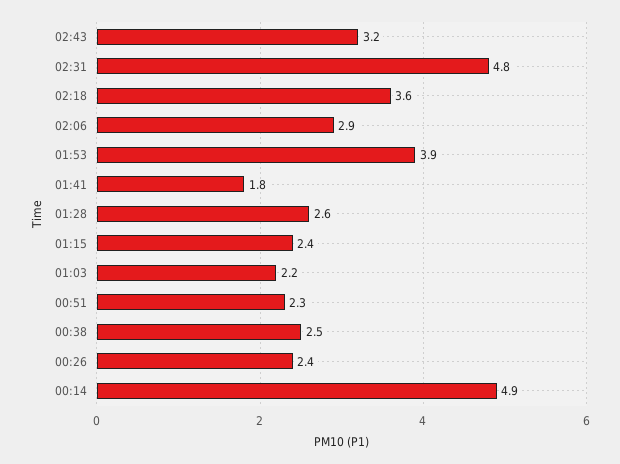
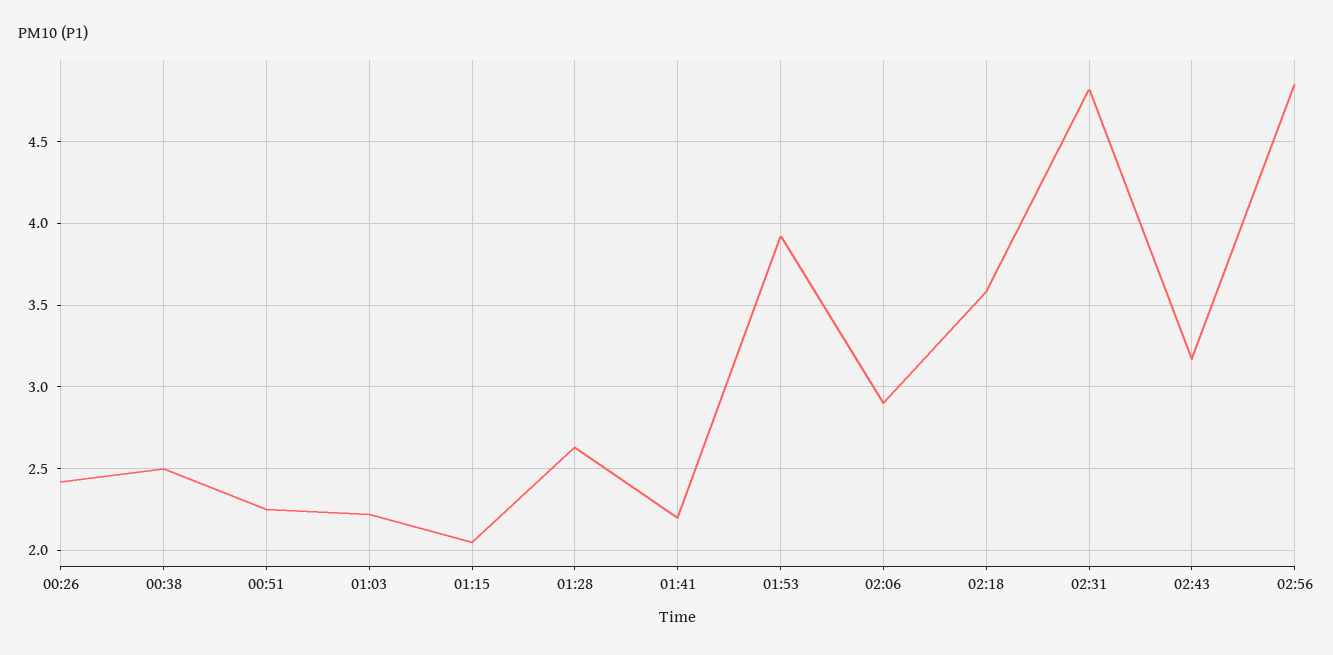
01:41: 1.8 -> 2.2
01:15: 2.4 -> 2.05
00:14: 4.9 -> none
02:56: none -> 4.85

